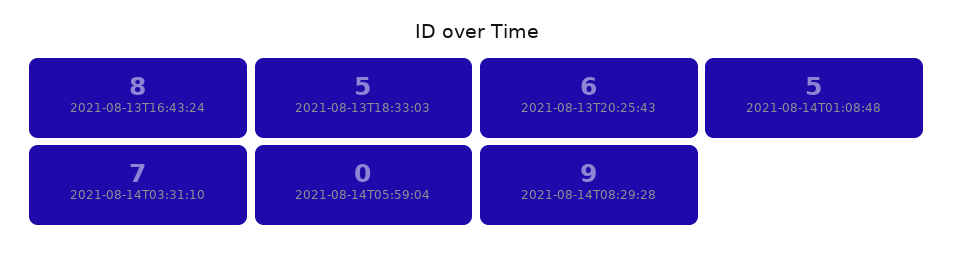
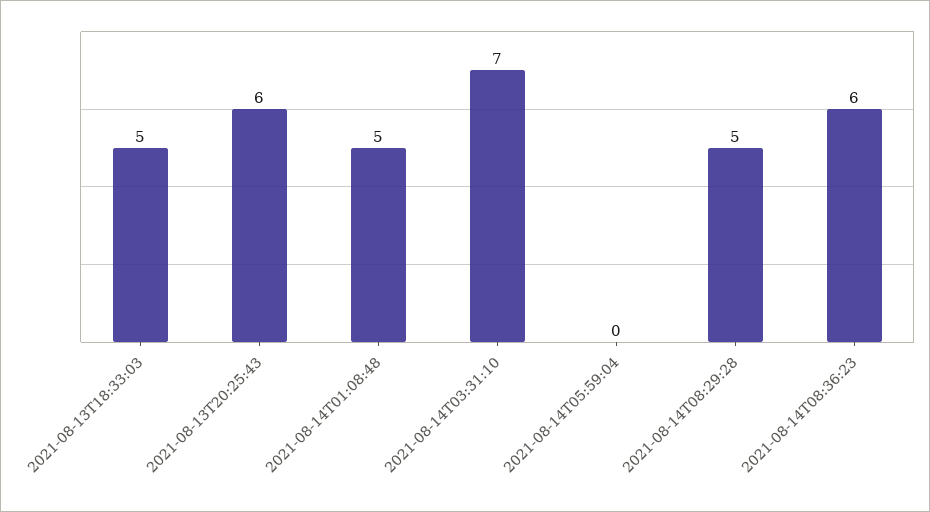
2021-08-13T16:43:24: 8 -> none
2021-08-14T08:29:28: 9 -> 5
2021-08-14T08:36:23: none -> 6

